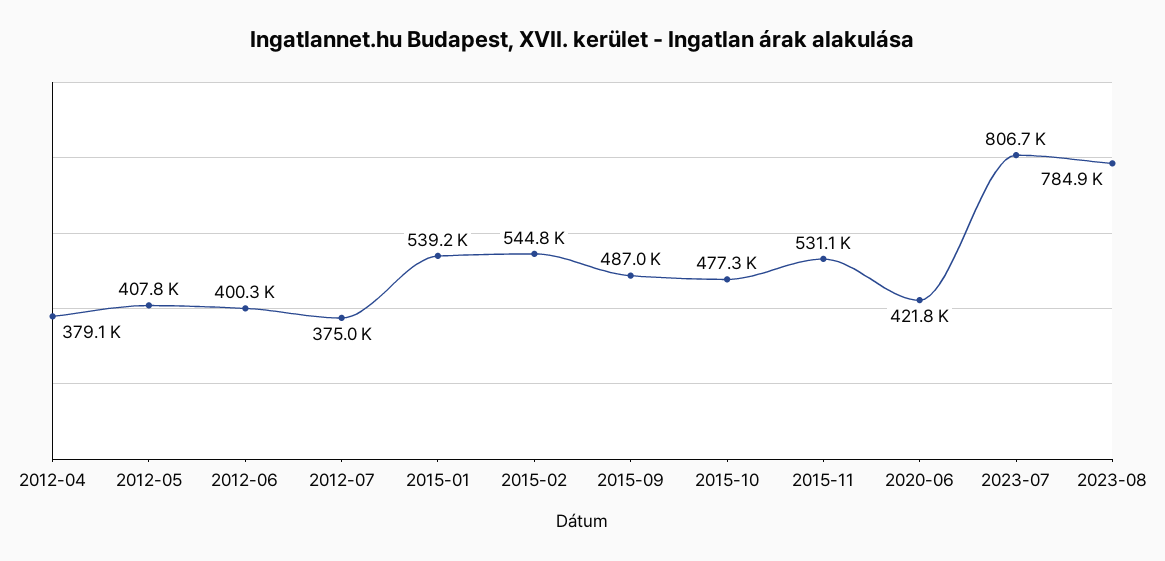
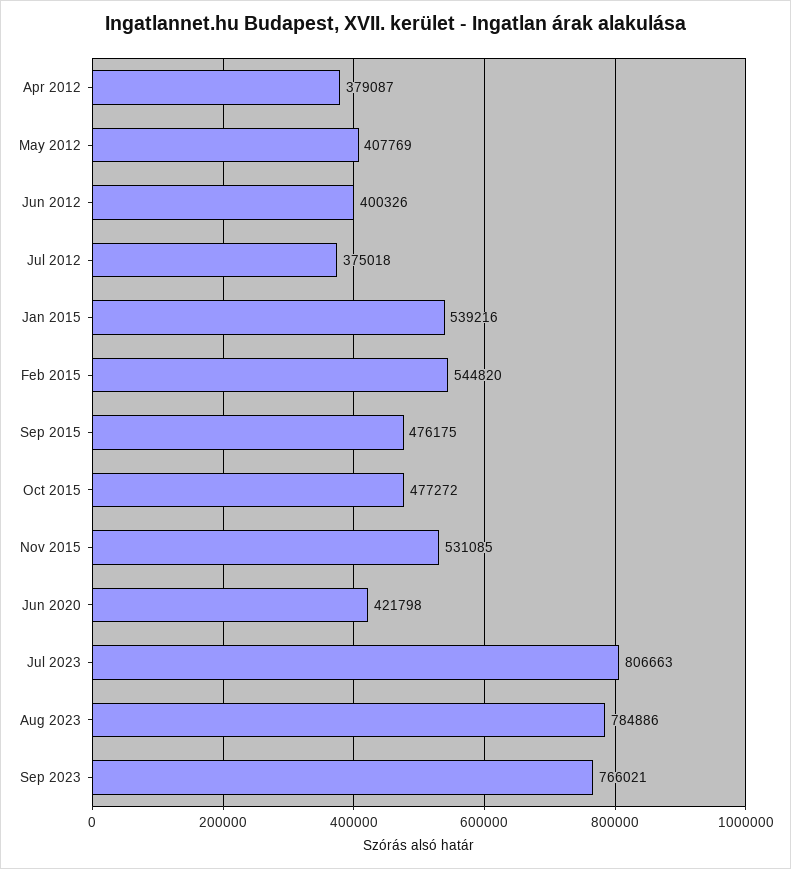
2015-09: 487000 -> 476175
Sep 2023: none -> 766021

